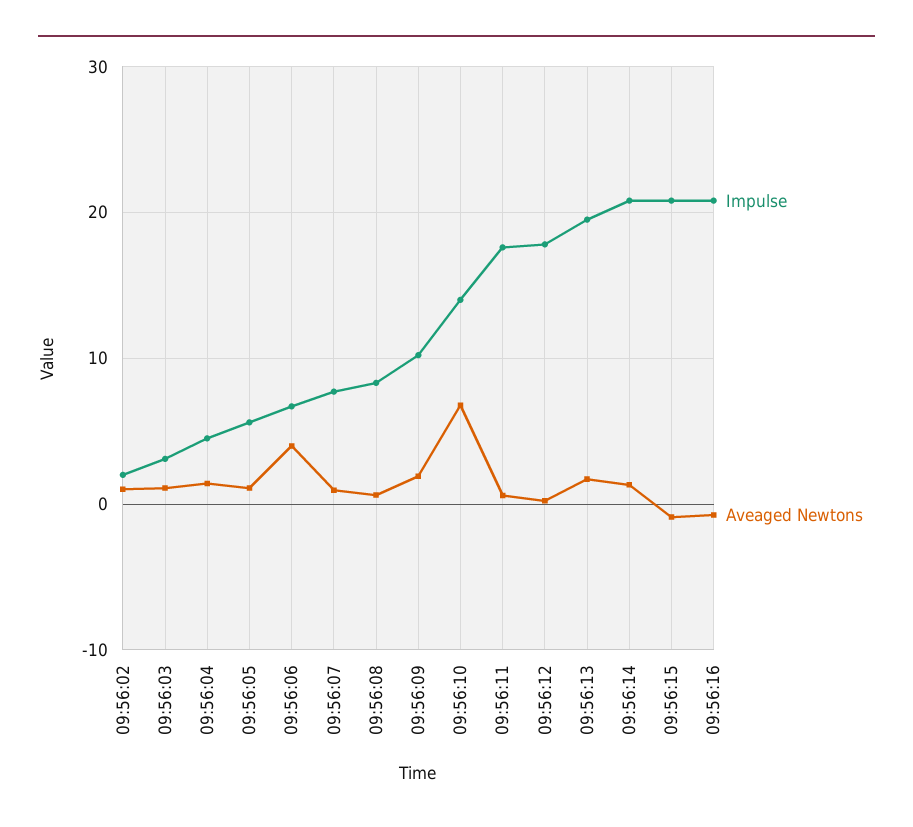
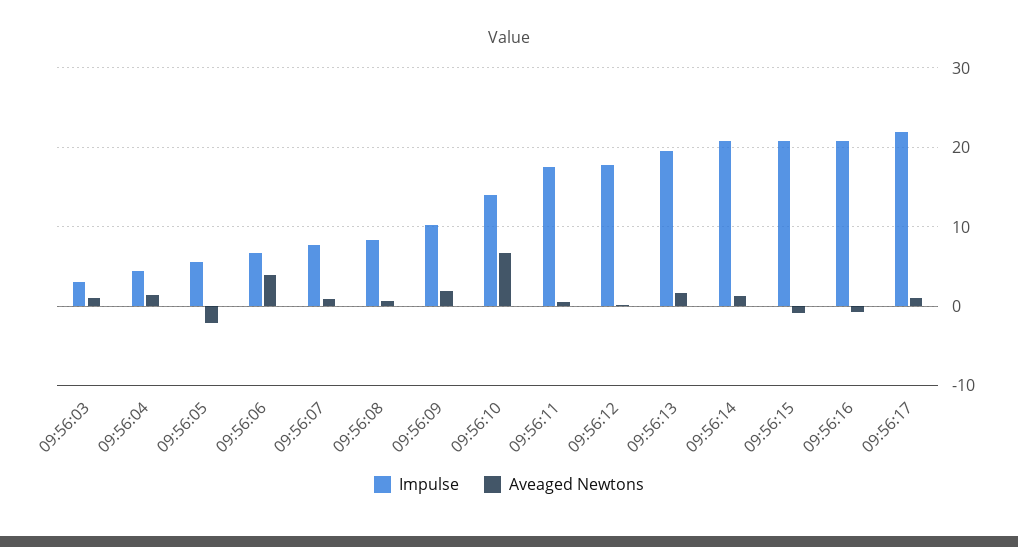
Impulse, 09:56:02: 2 -> none
Aveaged Newtons, 09:56:02: 1 -> none
Aveaged Newtons, 09:56:05: 1 -> -2
Impulse, 09:56:17: none -> 22
Aveaged Newtons, 09:56:17: none -> 1

